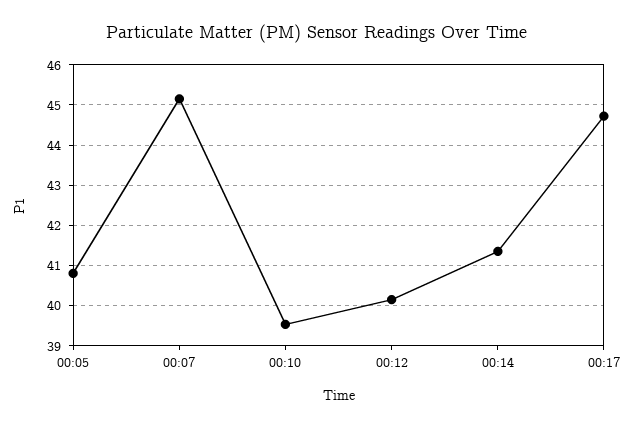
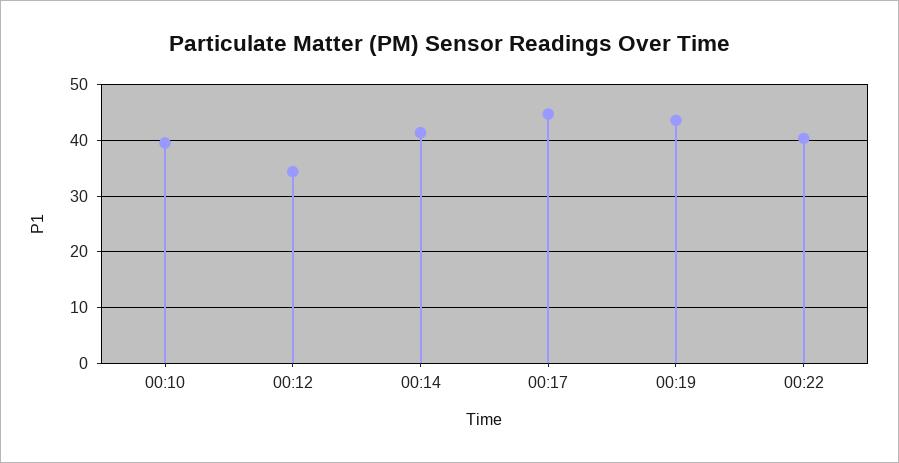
00:05: 40.8 -> none
00:07: 45.2 -> none
00:12: 40.2 -> 34
00:19: none -> 44
00:22: none -> 40

